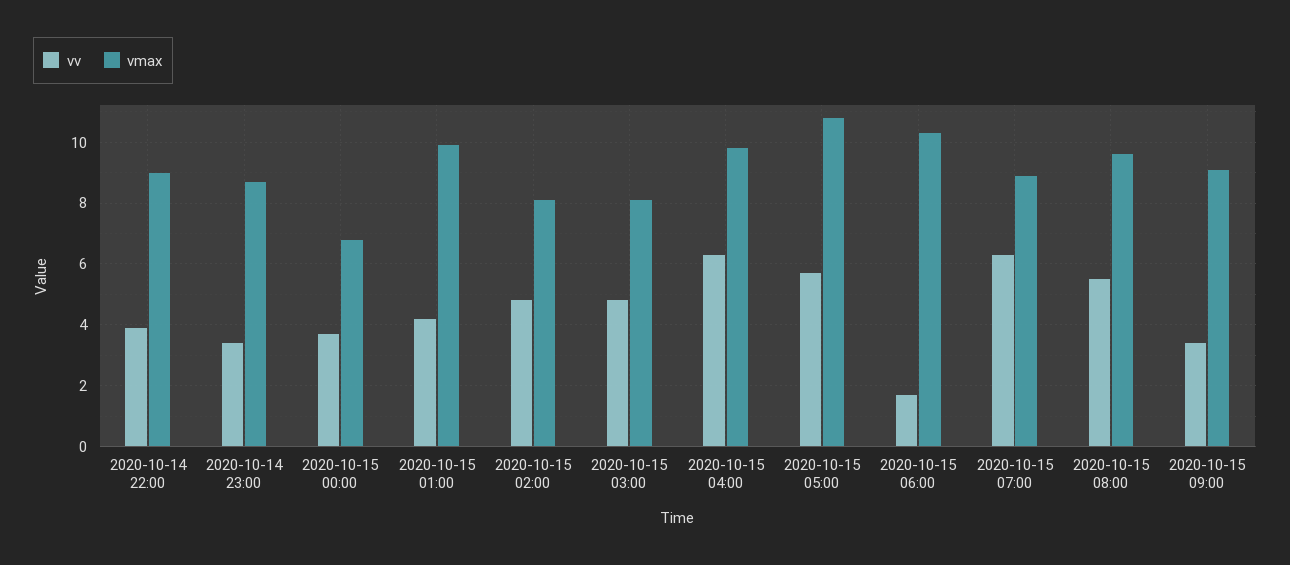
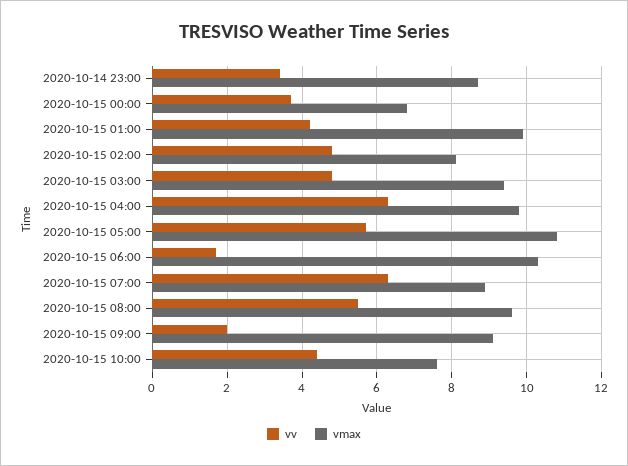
vv, 2020-10-14 22:00: 4 -> none
vmax, 2020-10-14 22:00: 9 -> none
vmax, 2020-10-15 03:00: 8 -> 9.5
vv, 2020-10-15 09:00: 3.5 -> 2
vv, 2020-10-15 10:00: none -> 4.5
vmax, 2020-10-15 10:00: none -> 7.5

